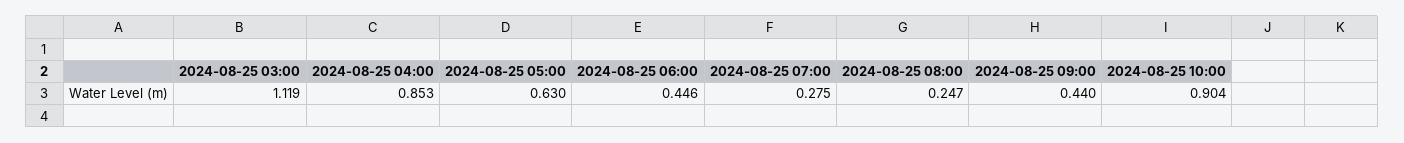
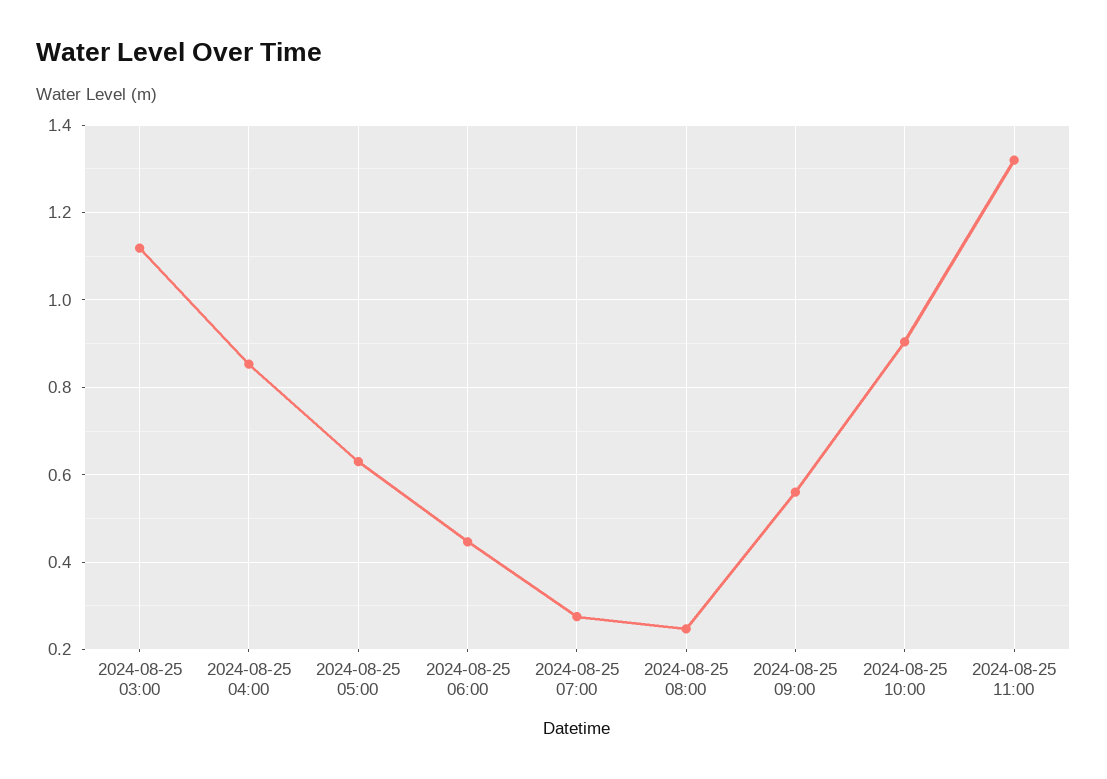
2024-08-25 09:00: 0.44 -> 0.56
2024-08-25 11:00: none -> 1.32

